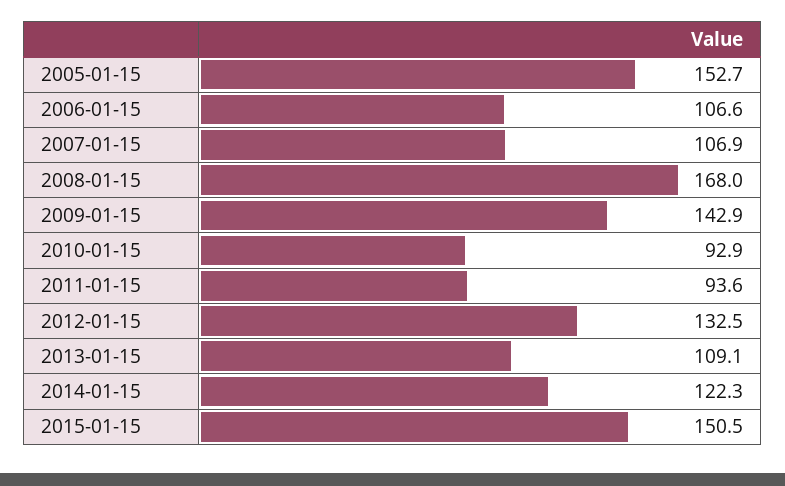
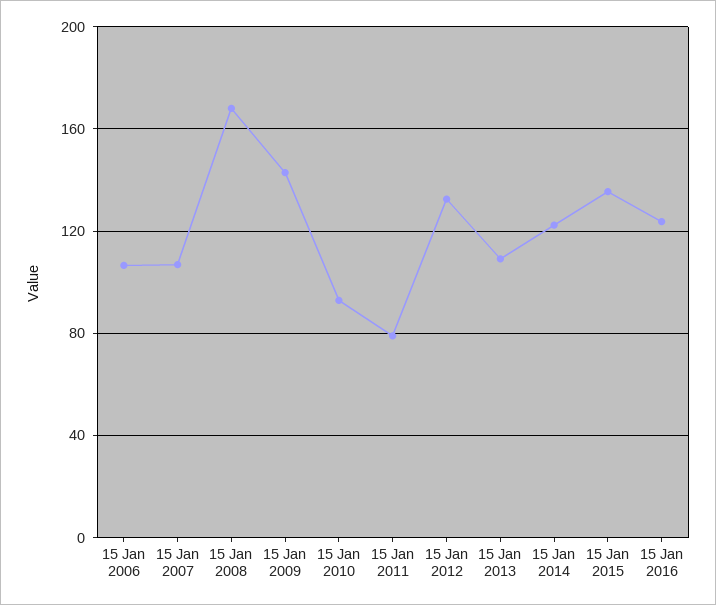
2005-01-15: 152.7 -> none
2011-01-15: 93.6 -> 80
2015-01-15: 150.5 -> 135
15 Jan 2016: none -> 125

